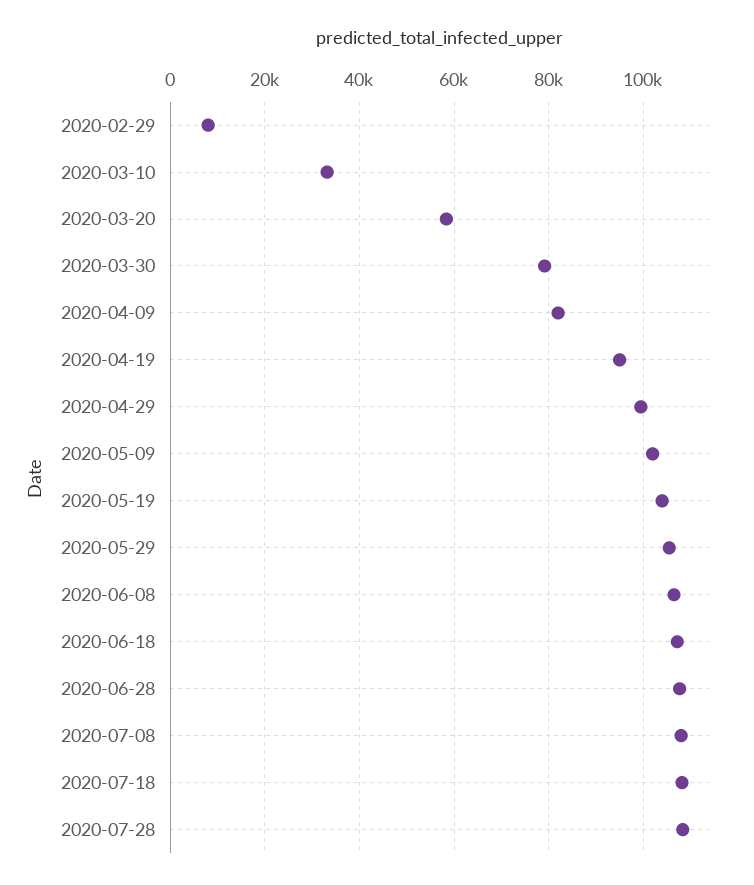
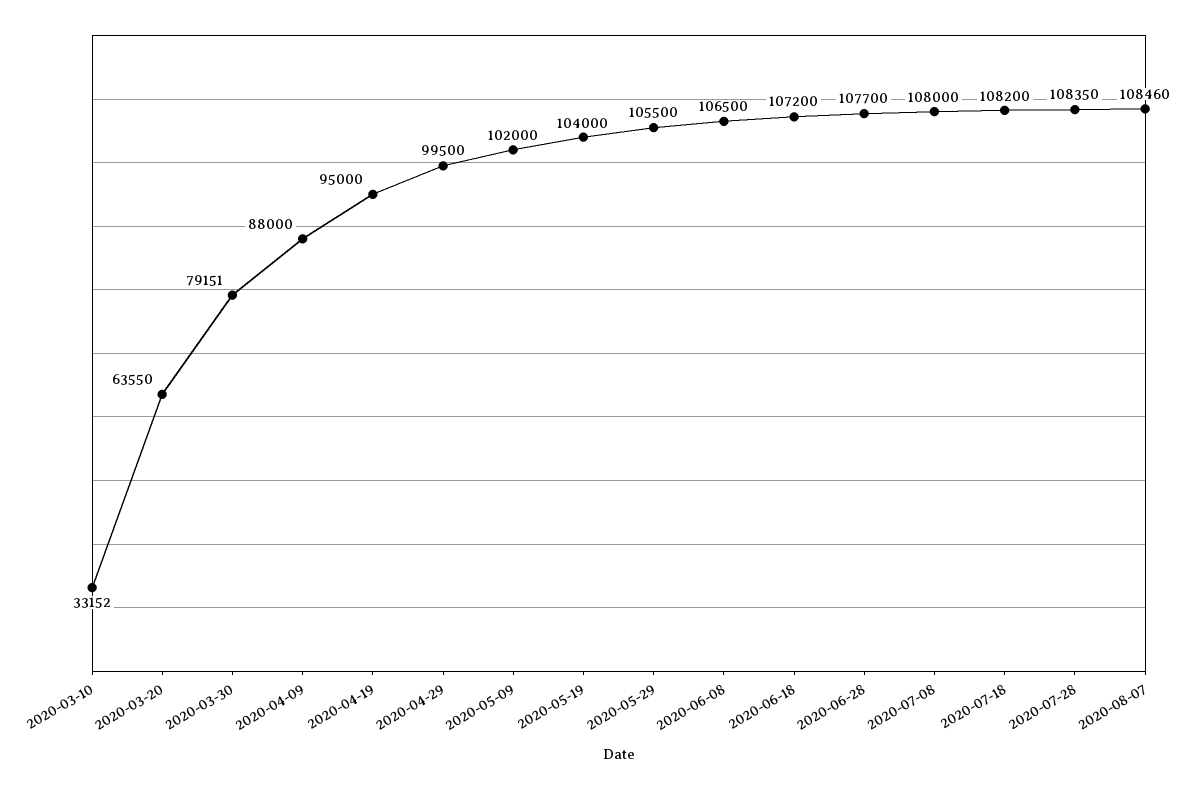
2020-02-29: 8000 -> none
2020-03-20: 58000 -> 63550
2020-04-09: 82000 -> 88000
2020-08-07: none -> 108460

